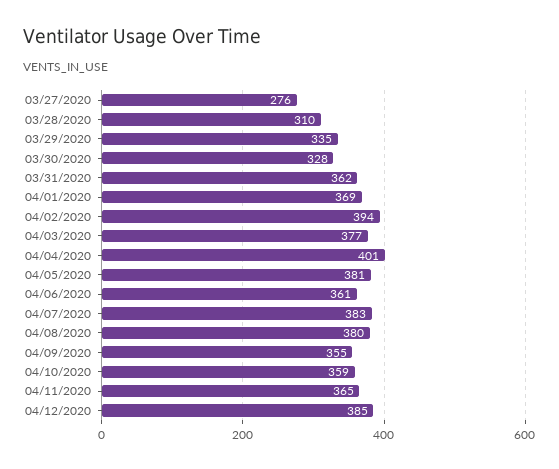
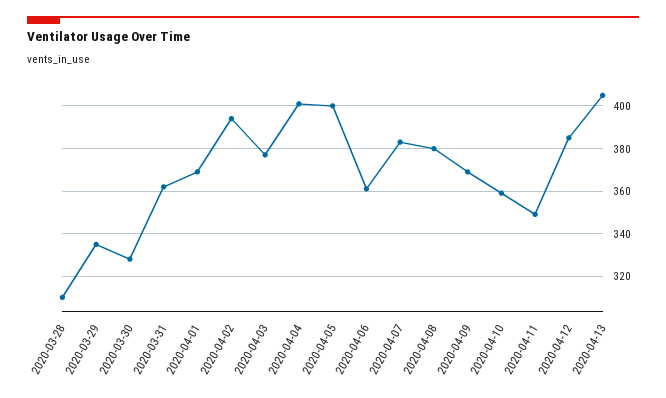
03/27/2020: 276 -> none
04/05/2020: 381 -> 400
04/09/2020: 355 -> 370
04/11/2020: 365 -> 350
2020-04-13: none -> 405

